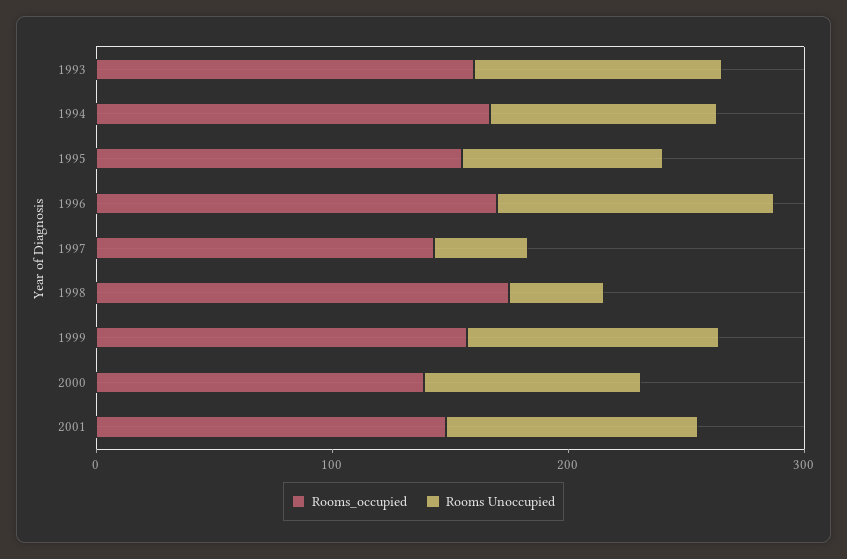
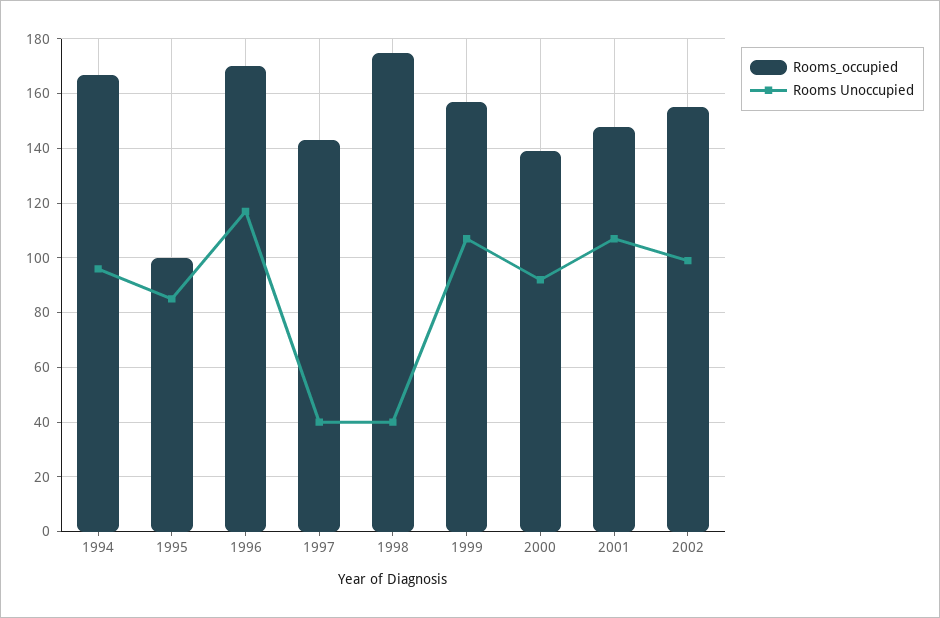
Rooms_occupied, 1993: 160 -> none
Rooms Unoccupied, 1993: 100 -> none
Rooms_occupied, 1995: 160 -> 100
Rooms_occupied, 2002: none -> 155
Rooms Unoccupied, 2002: none -> 100

